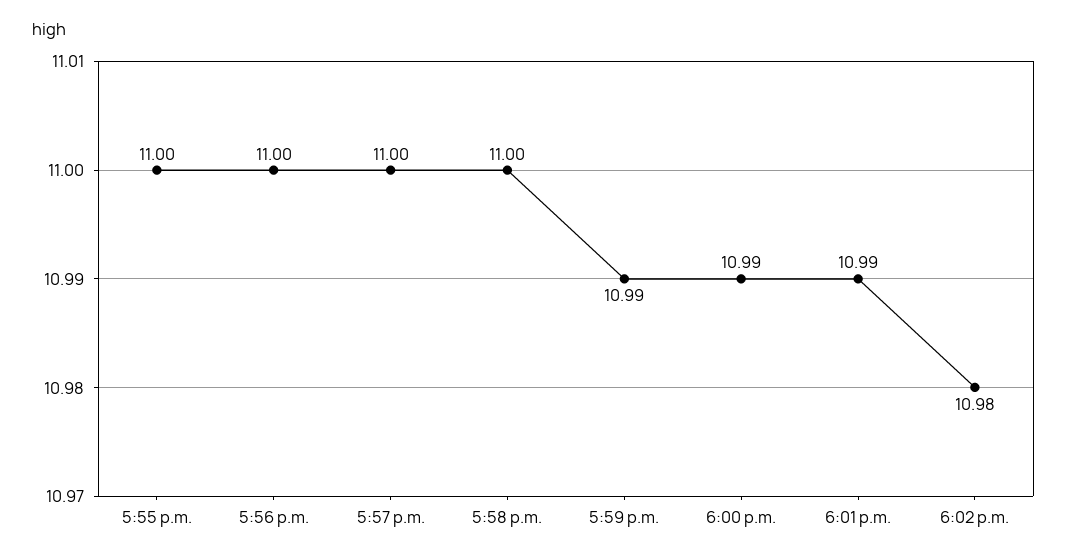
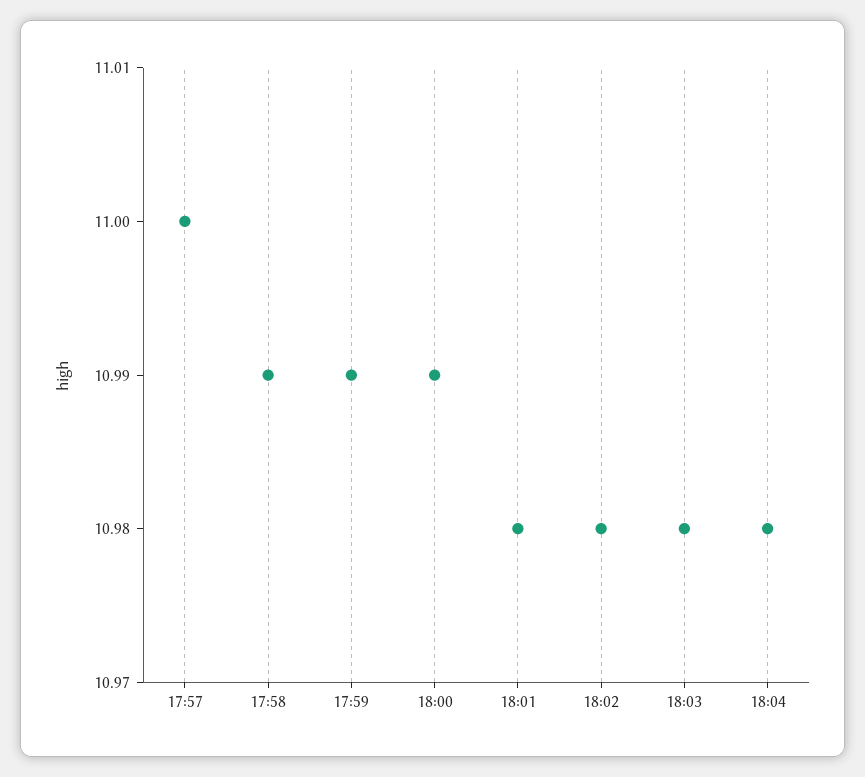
5:55 p.m.: 11 -> none
5:56 p.m.: 11 -> none
5:58 p.m.: 11 -> 10.99
6:01 p.m.: 10.99 -> 10.98
18:03: none -> 10.98
18:04: none -> 10.98

